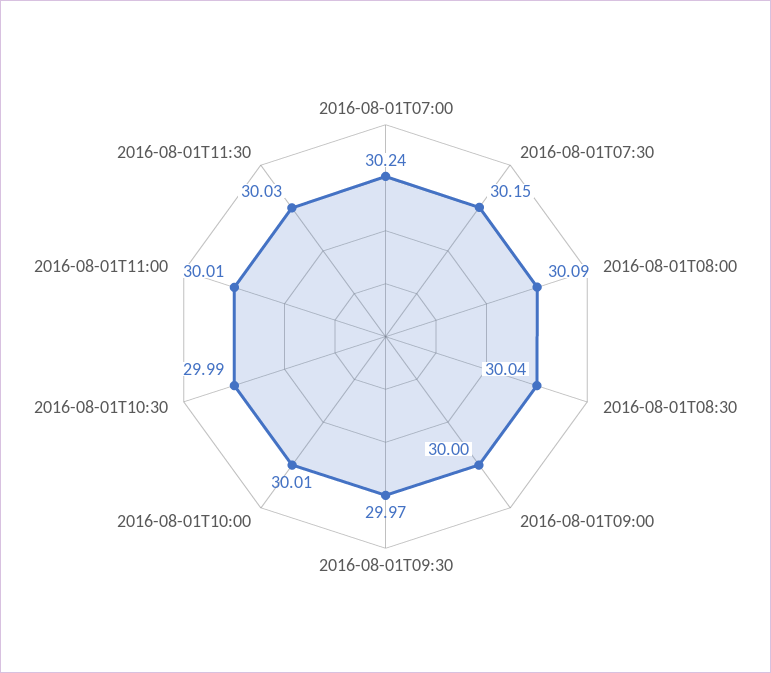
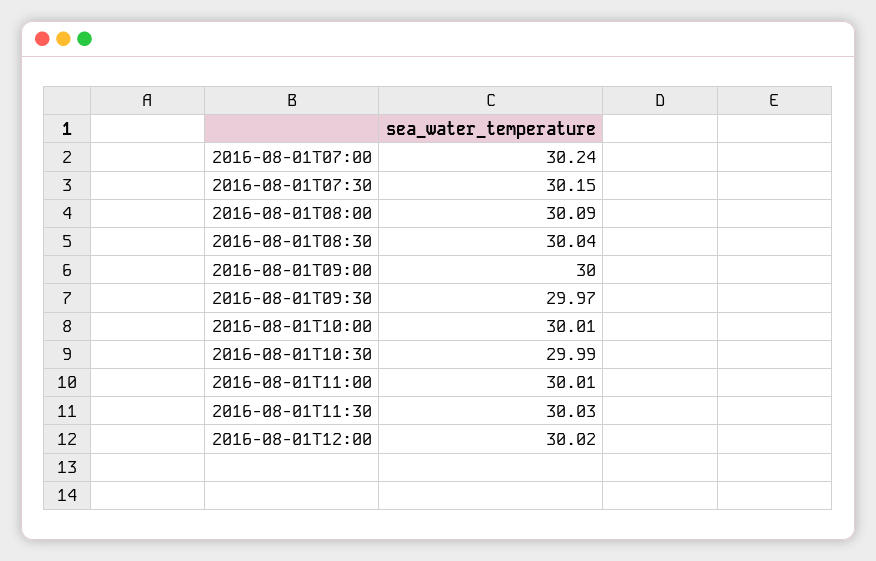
2016-08-01T12:00: none -> 30.02

